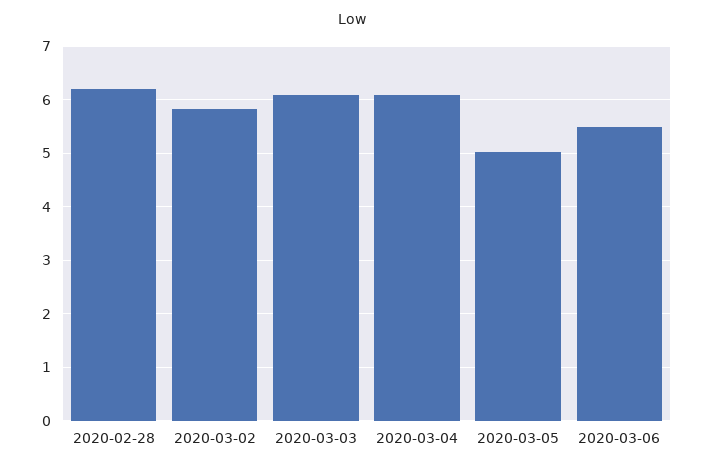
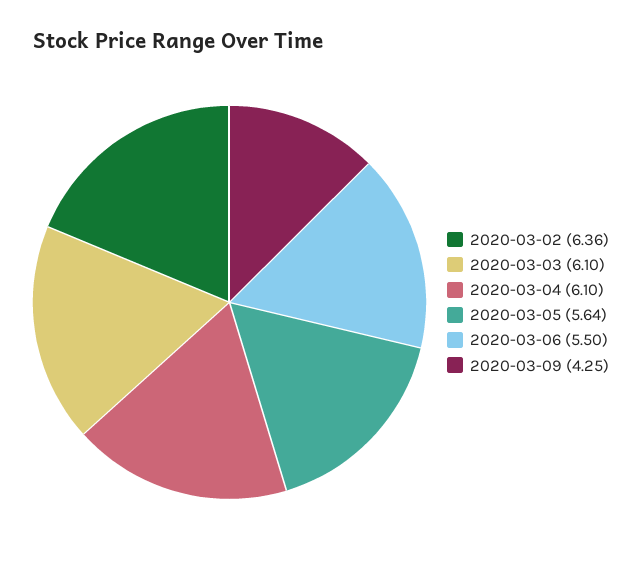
2020-02-28: 6.2 -> none
2020-03-02: 5.8 -> 6.36
2020-03-05: 5 -> 5.64
2020-03-09: none -> 4.25

